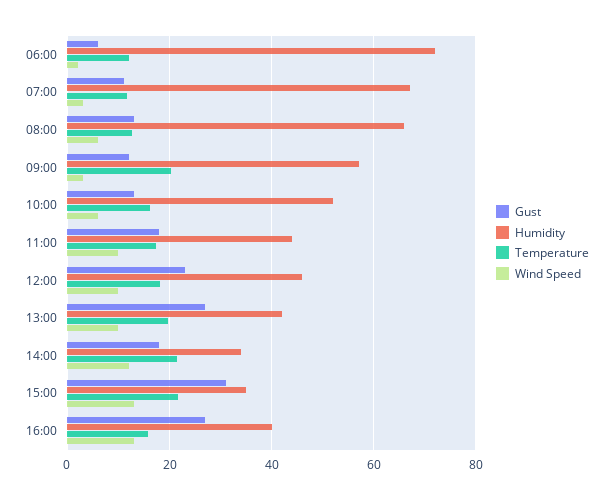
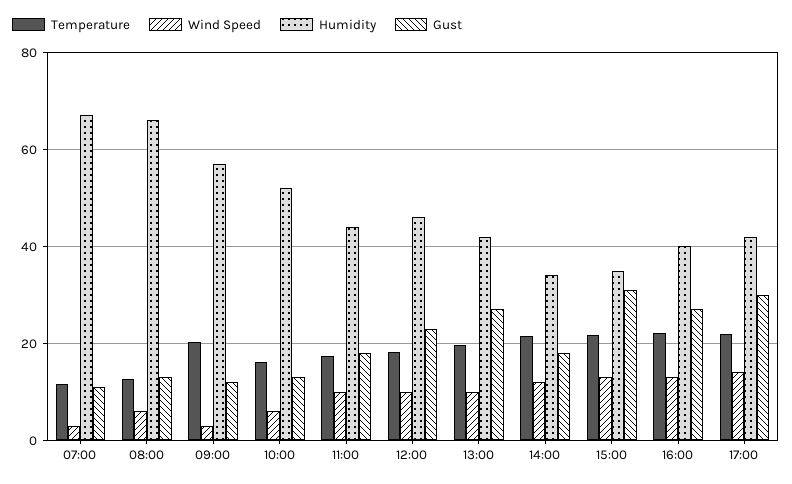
Gust, 06:00: 6 -> none
Humidity, 06:00: 72 -> none
Temperature, 06:00: 12 -> none
Wind Speed, 06:00: 2 -> none
Temperature, 16:00: 16 -> 22
Temperature, 17:00: none -> 22
Wind Speed, 17:00: none -> 14
Humidity, 17:00: none -> 42
Gust, 17:00: none -> 30

